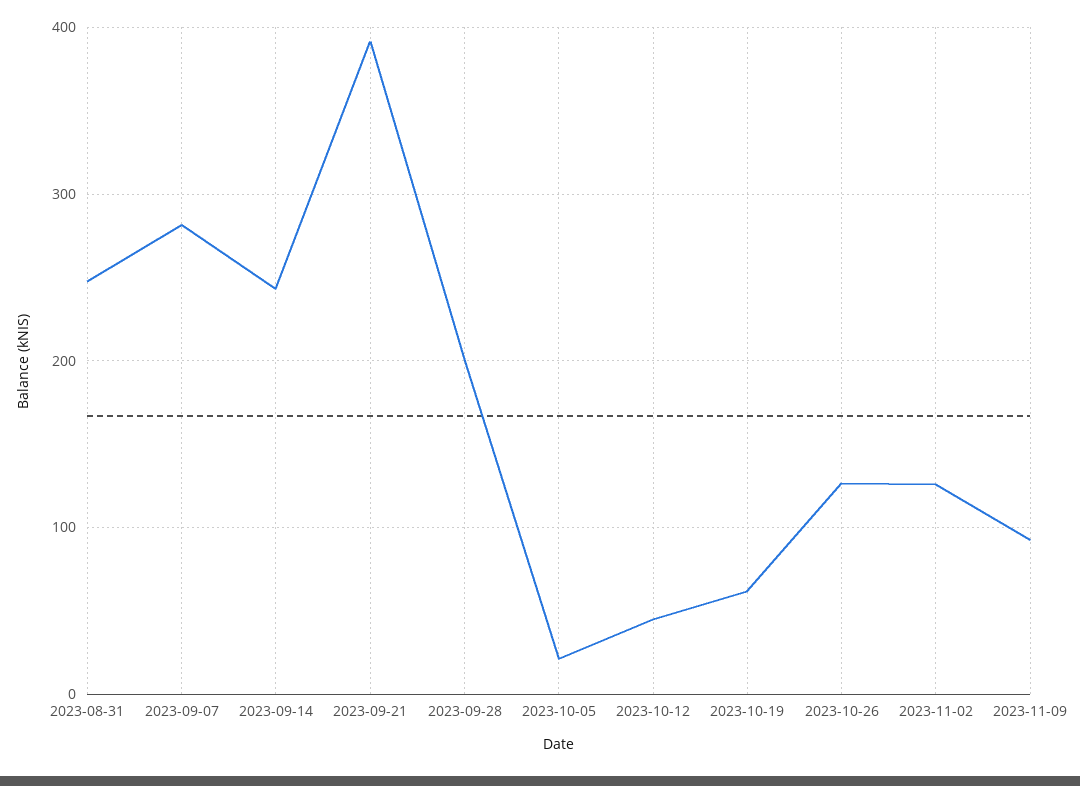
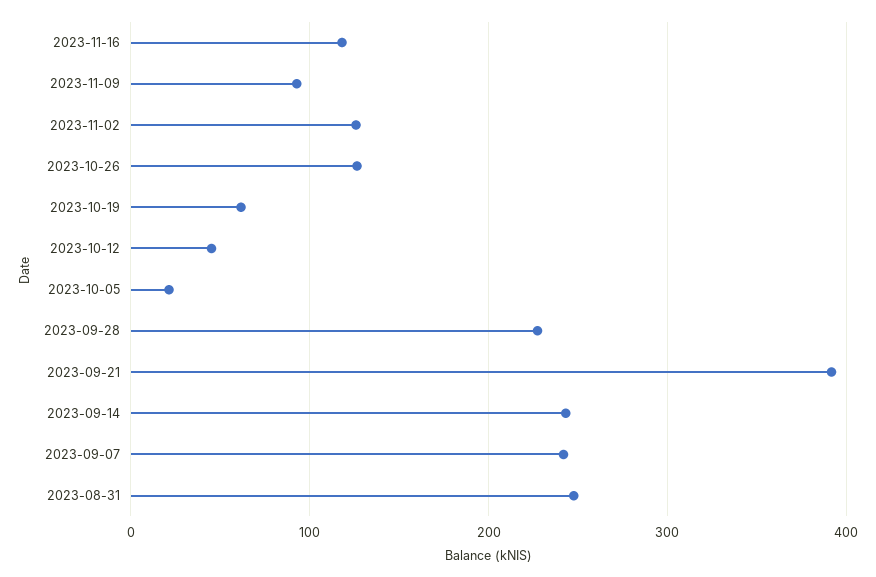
2023-09-07: 280 -> 240
2023-09-28: 200 -> 230
2023-11-16: none -> 120

